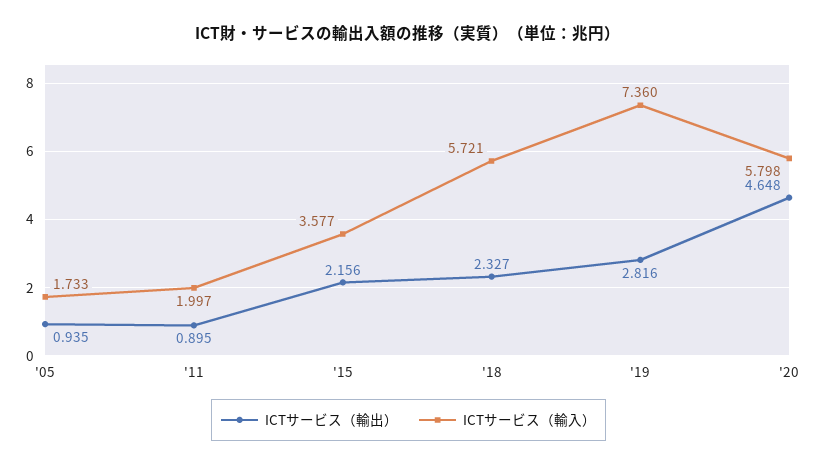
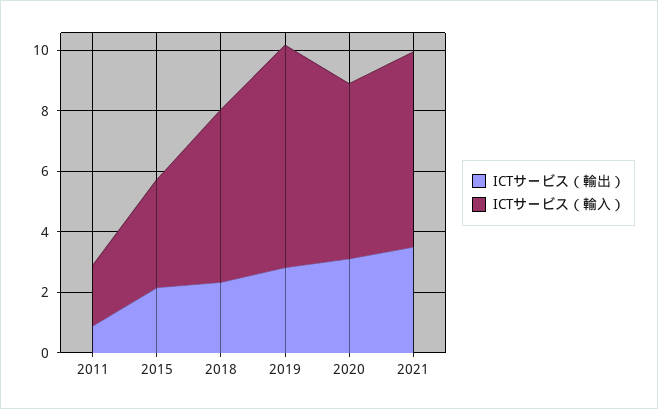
ICTサービス（輸出）, '05: 0.935 -> none
ICTサービス（輸入）, '05: 1.733 -> none
ICTサービス（輸出）, '20: 4.648 -> 3
ICTサービス（輸出）, 2021: none -> 3.5
ICTサービス（輸入）, 2021: none -> 6.5

